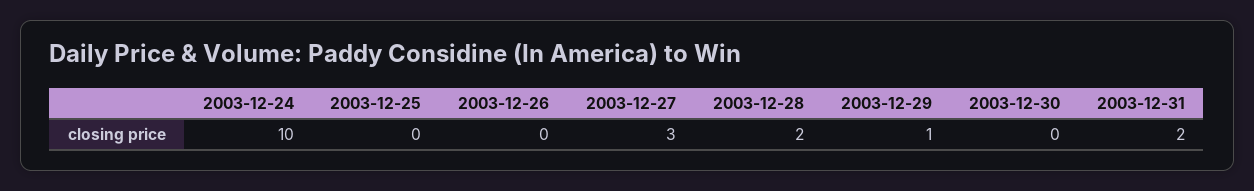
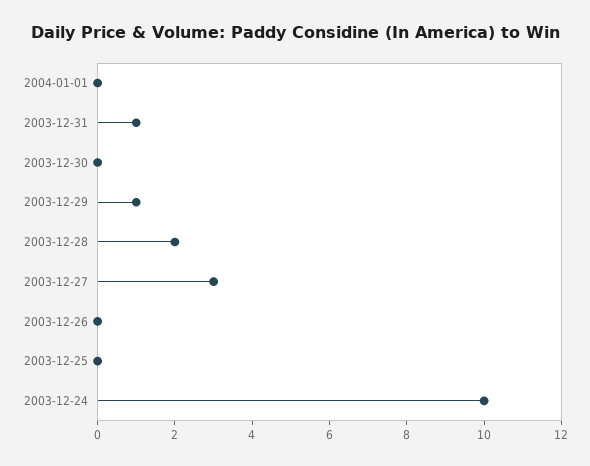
2003-12-31: 2 -> 1
2004-01-01: none -> 0

